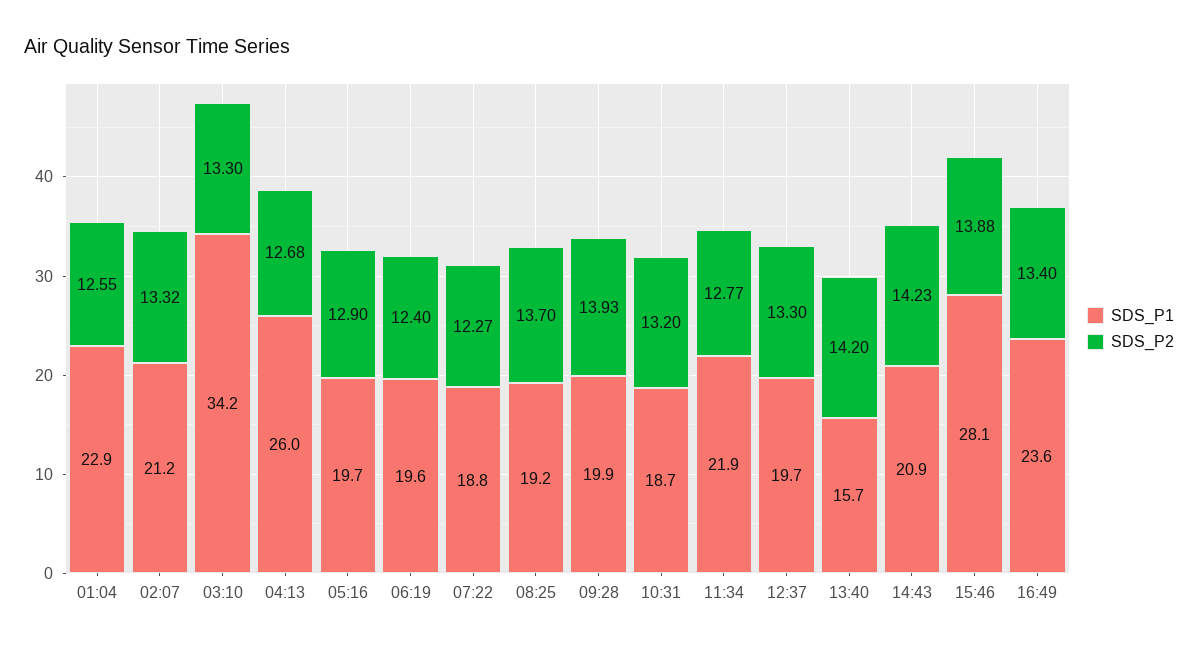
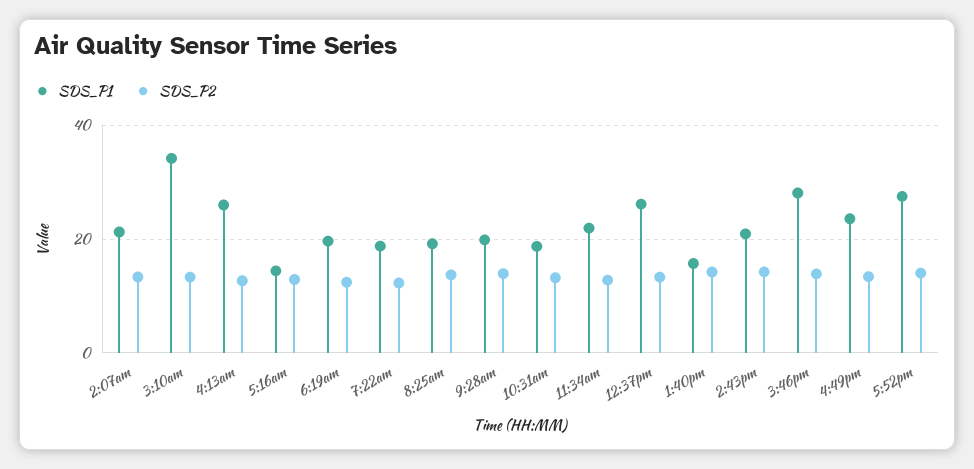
SDS_P1, 01:04: 22.9 -> none
SDS_P2, 01:04: 12.55 -> none
SDS_P1, 05:16: 19.7 -> 14
SDS_P1, 12:37: 19.7 -> 26
SDS_P1, 5:52pm: none -> 28
SDS_P2, 5:52pm: none -> 14

